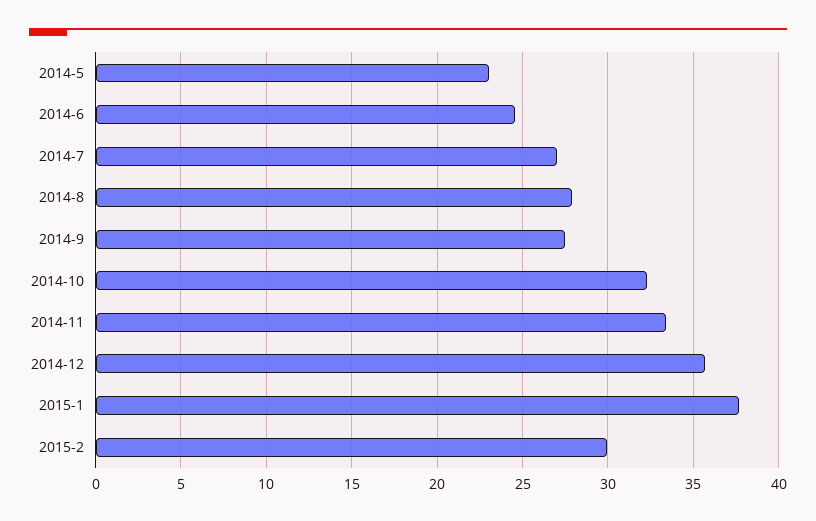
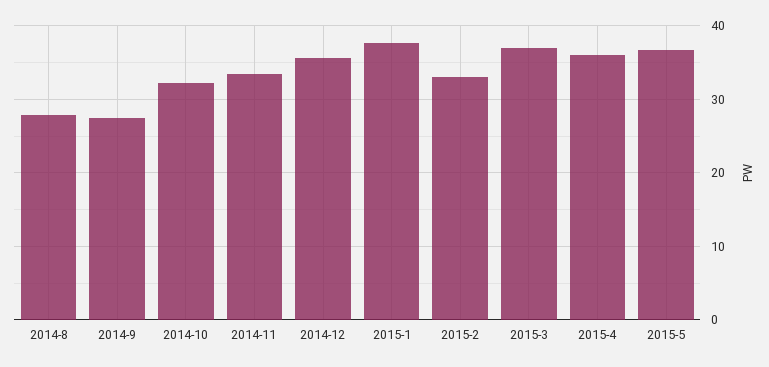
2014-5: 23 -> none
2014-6: 24.5 -> none
2014-7: 27 -> none
2015-2: 30 -> 33
2015-3: none -> 37
2015-4: none -> 36
2015-5: none -> 37

